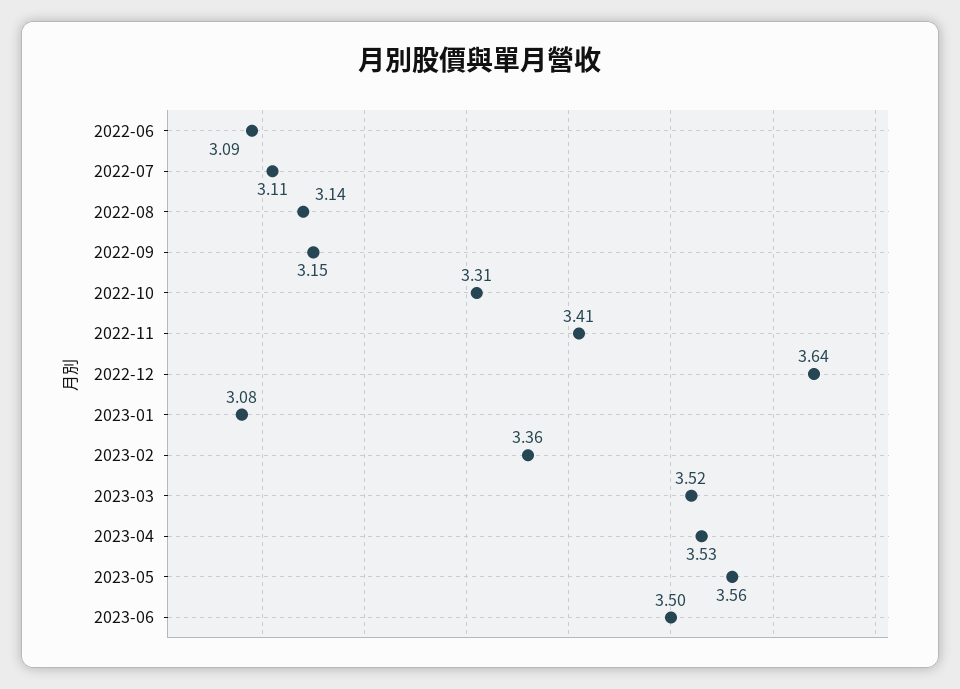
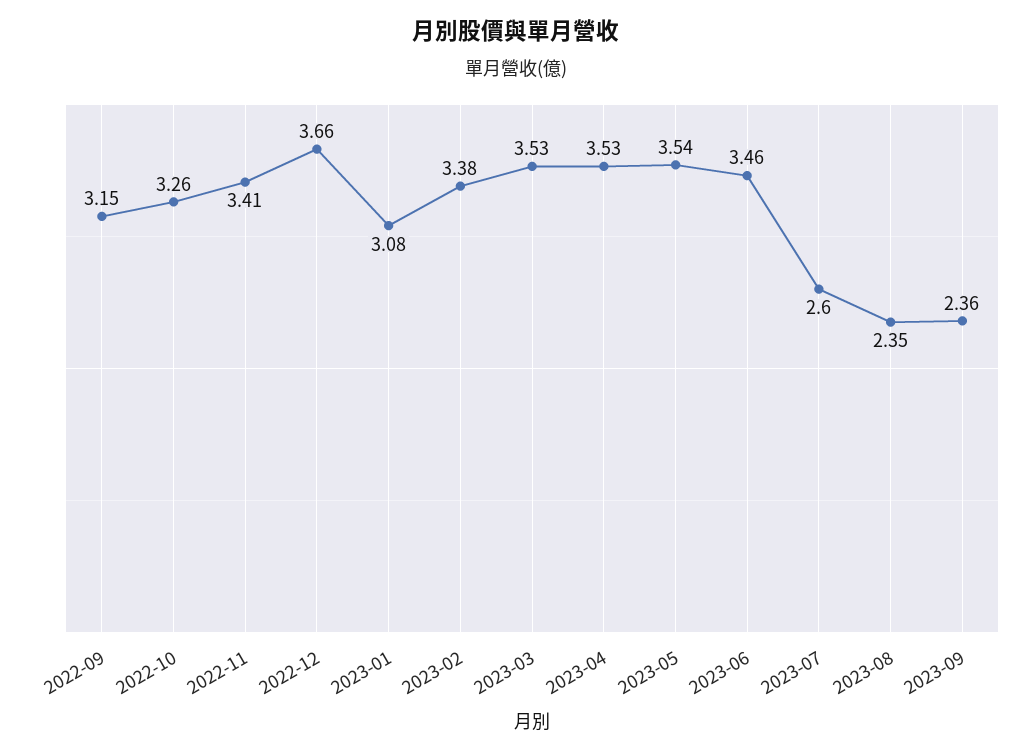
2022-06: 3.09 -> none
2022-07: 3.11 -> none
2022-08: 3.14 -> none
2022-10: 3.31 -> 3.26
2022-12: 3.64 -> 3.66
2023-02: 3.36 -> 3.38
2023-03: 3.52 -> 3.53
2023-05: 3.56 -> 3.54
2023-06: 3.5 -> 3.46
2023-07: none -> 2.6
2023-08: none -> 2.35
2023-09: none -> 2.36

